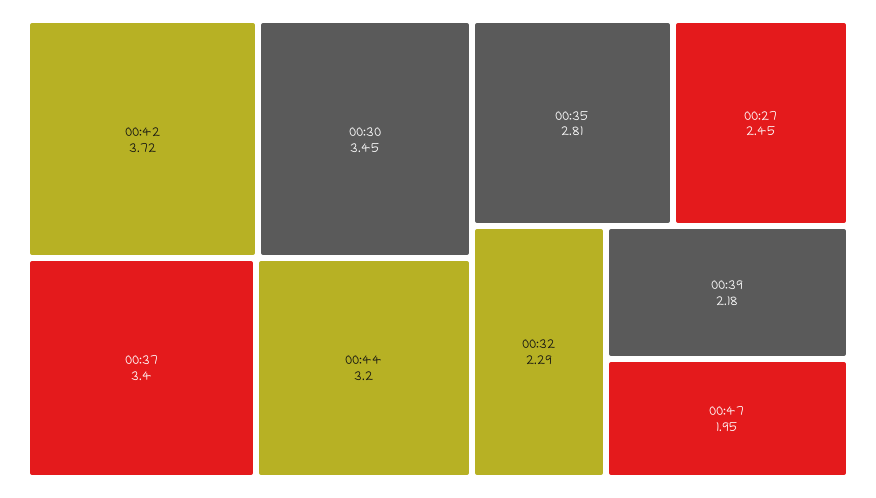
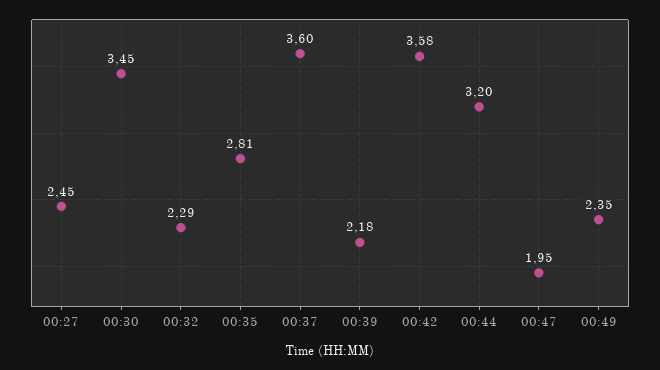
00:42: 3.72 -> 3.58
00:37: 3.4 -> 3.6
00:49: none -> 2.35

